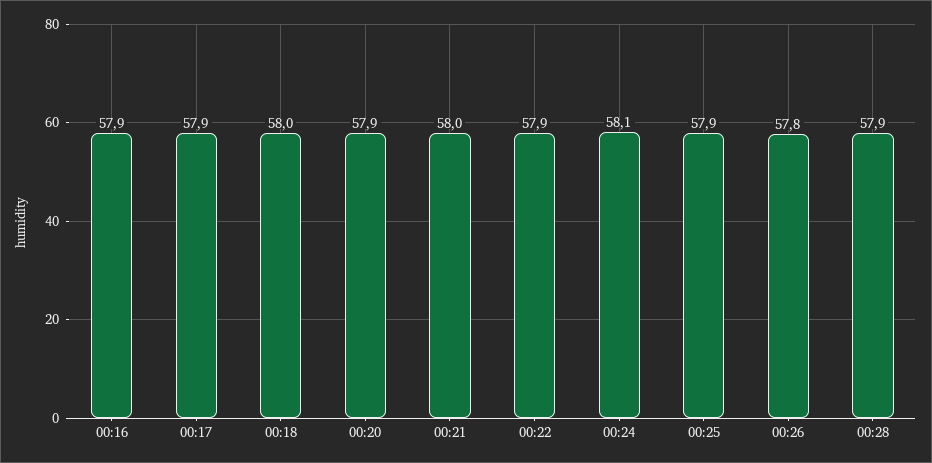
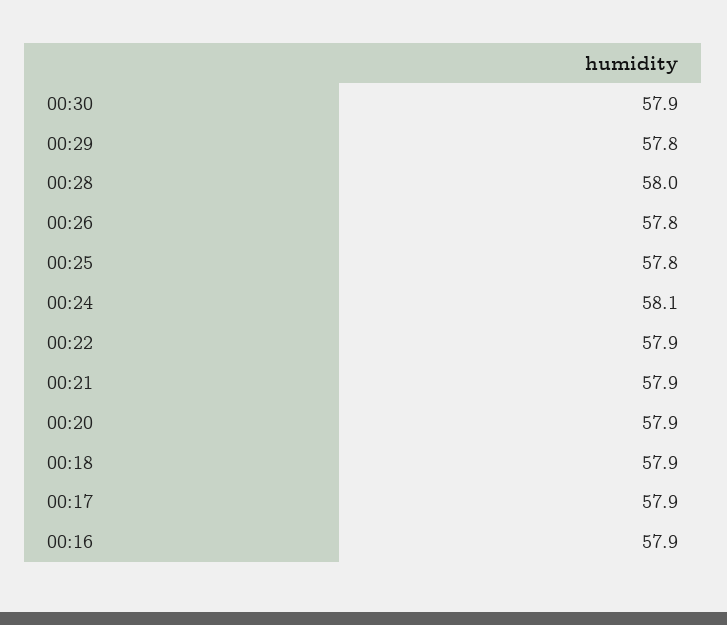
00:18: 58 -> 57.9
00:21: 58 -> 57.9
00:25: 57.9 -> 57.8
00:28: 57.9 -> 58
00:30: none -> 57.9
00:29: none -> 57.8

